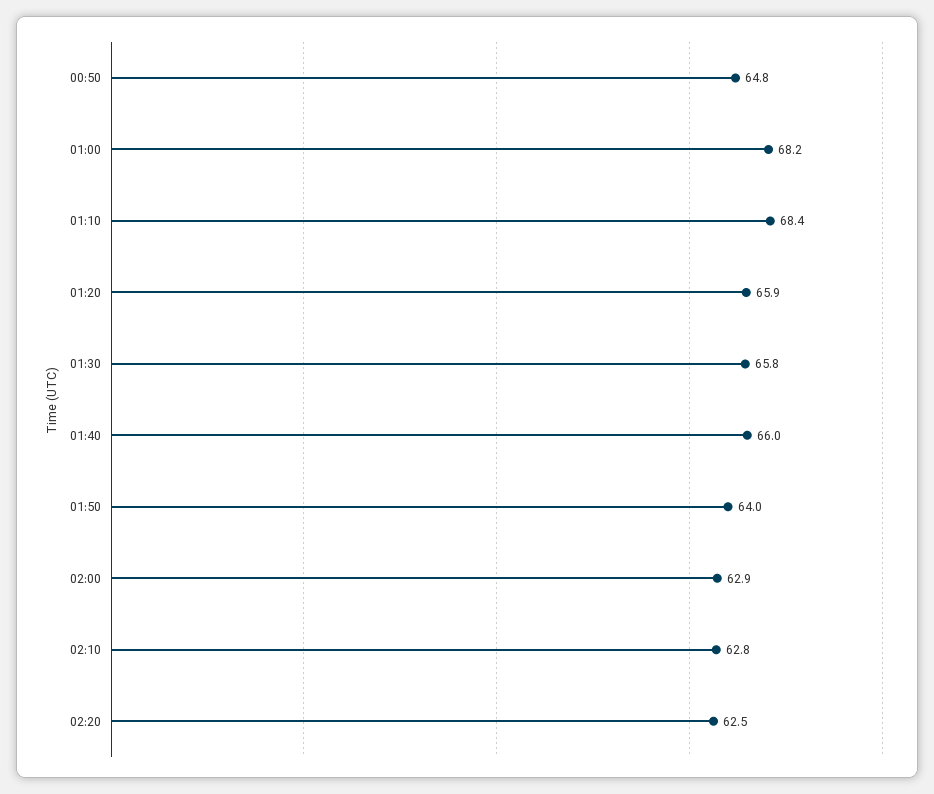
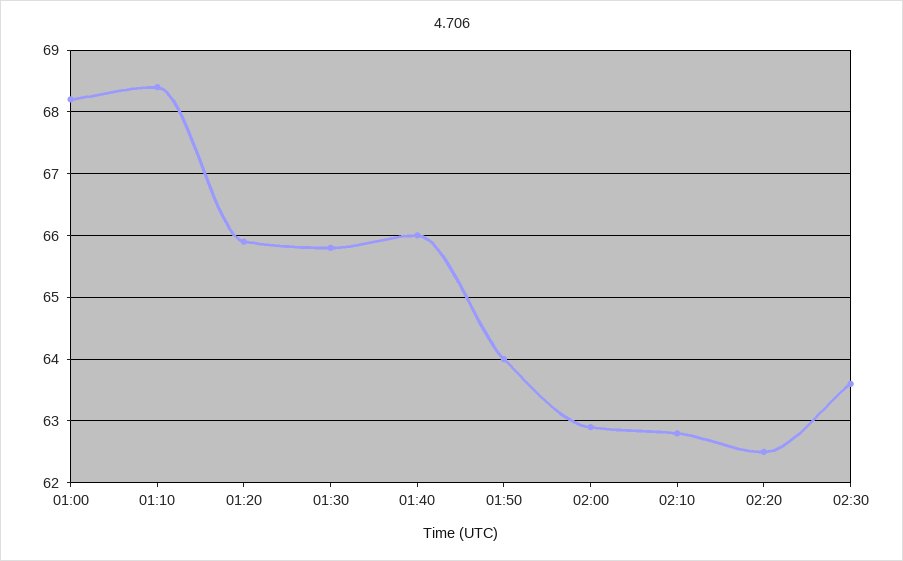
00:50: 64.8 -> none
02:30: none -> 63.6

